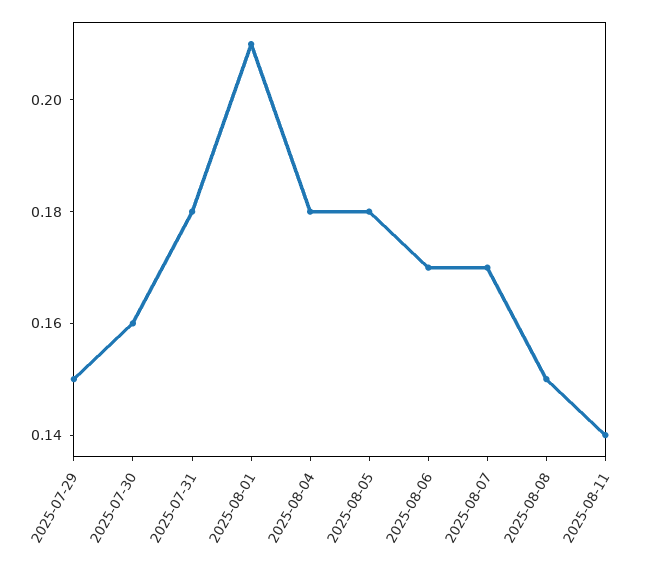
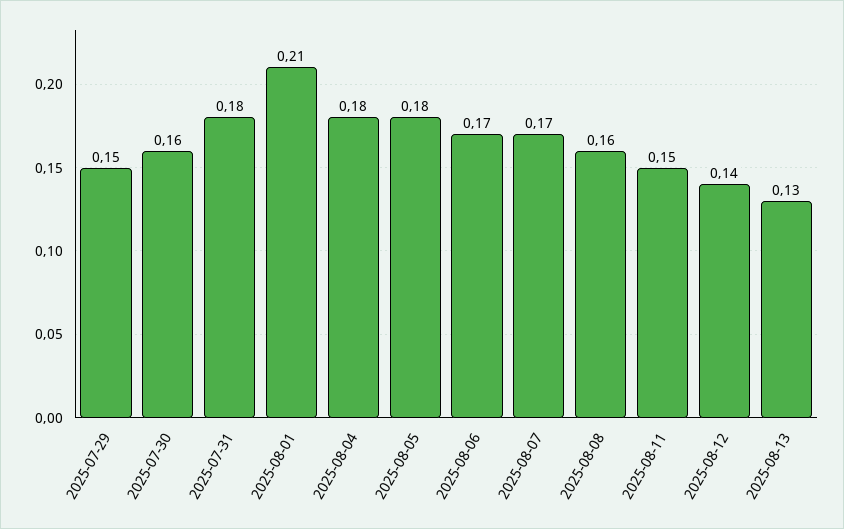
2025-08-08: 0.15 -> 0.16
2025-08-11: 0.14 -> 0.15
2025-08-12: none -> 0.14
2025-08-13: none -> 0.13

